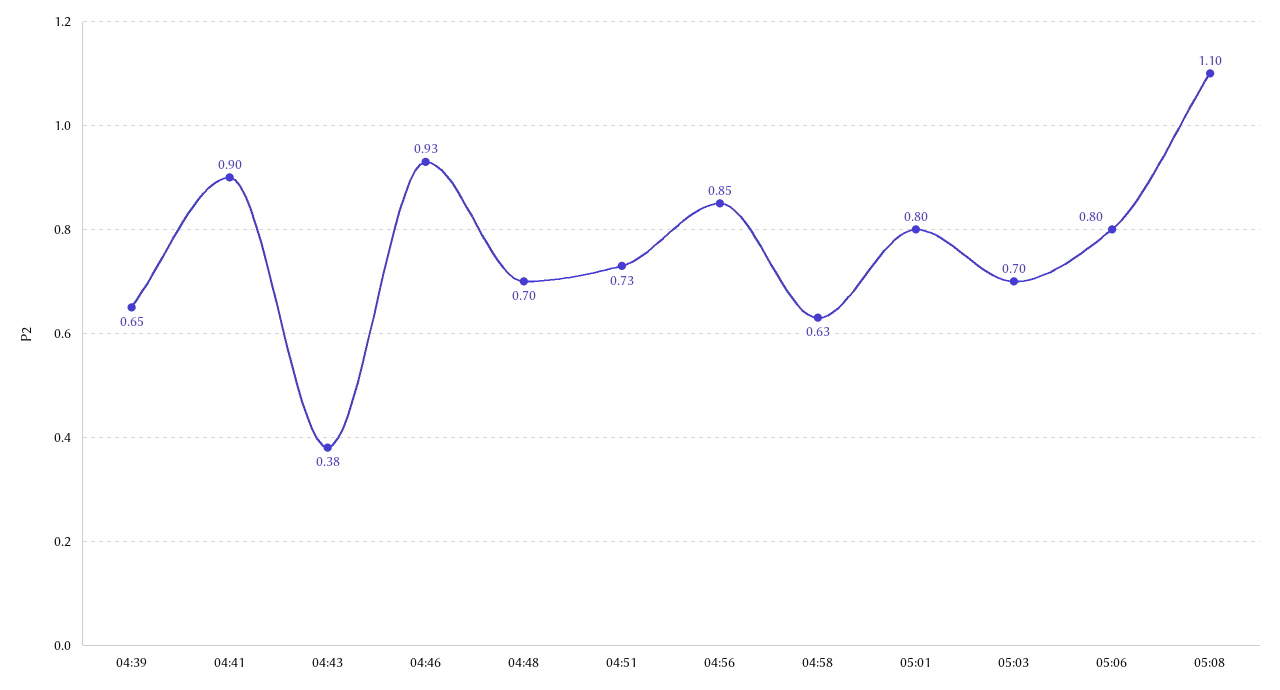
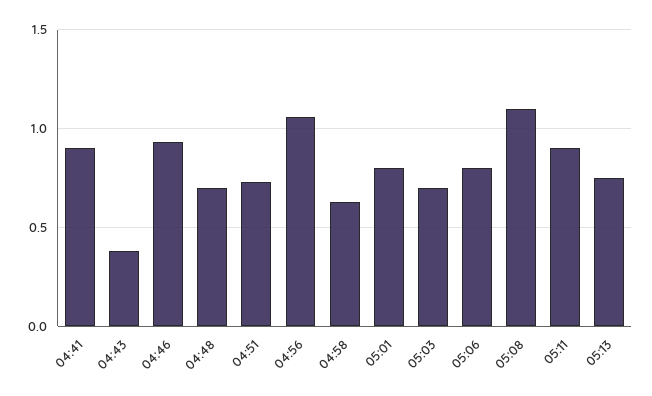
04:39: 0.65 -> none
04:56: 0.85 -> 1.05
05:11: none -> 0.9
05:13: none -> 0.75

